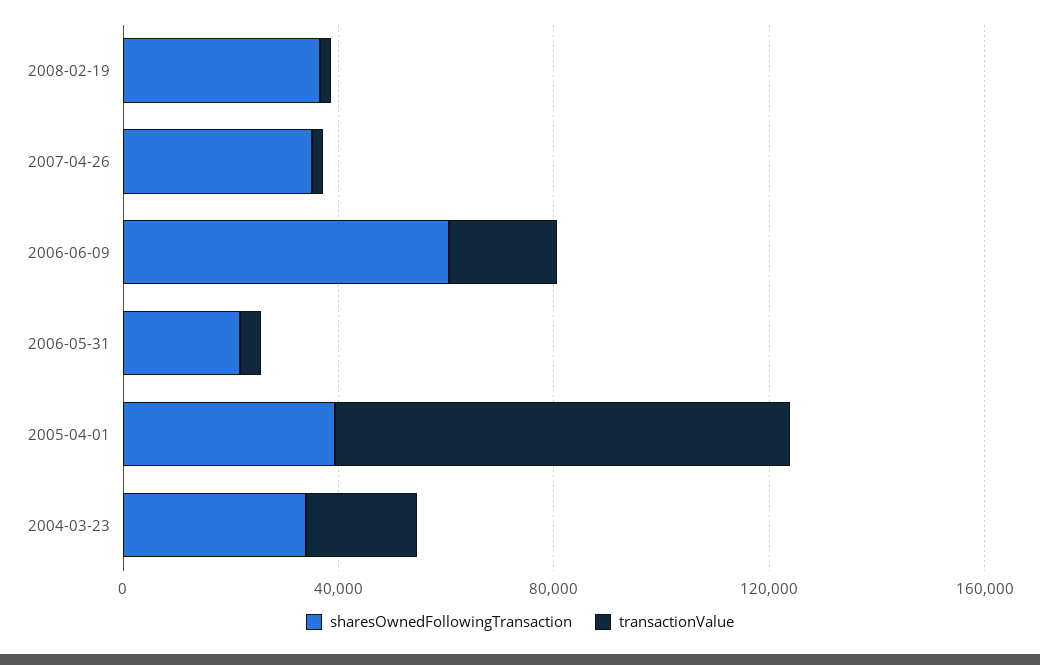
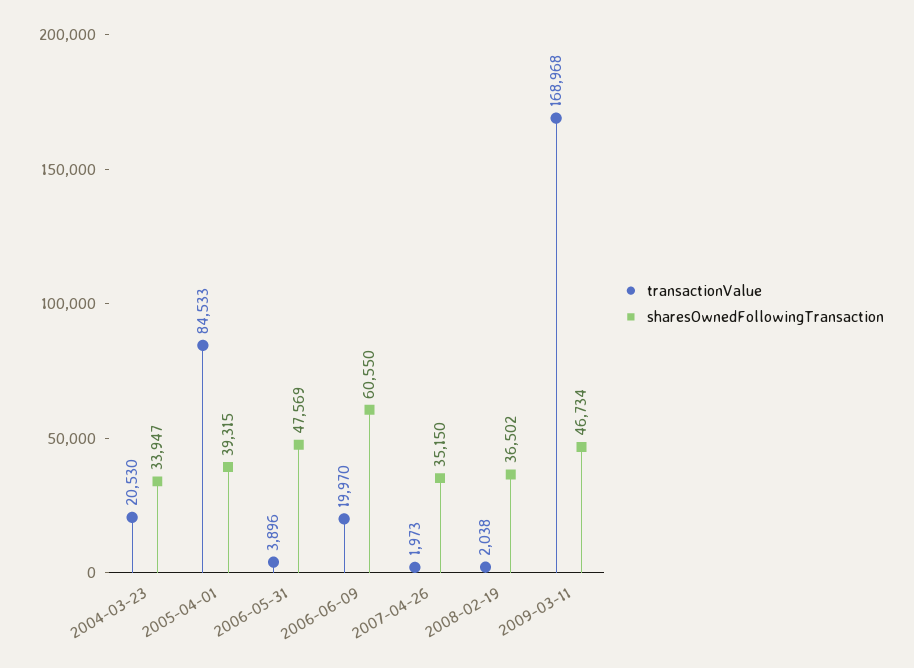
sharesOwnedFollowingTransaction, 2006-05-31: 20000 -> 47569
transactionValue, 2009-03-11: none -> 168968
sharesOwnedFollowingTransaction, 2009-03-11: none -> 46734

